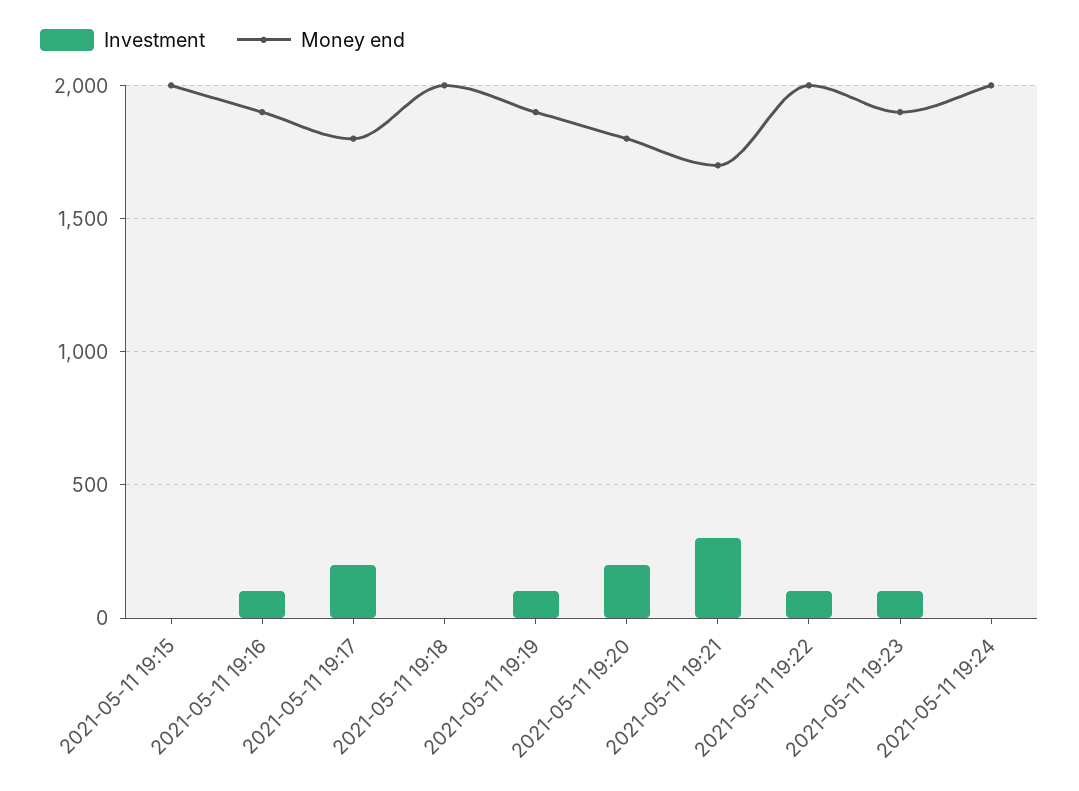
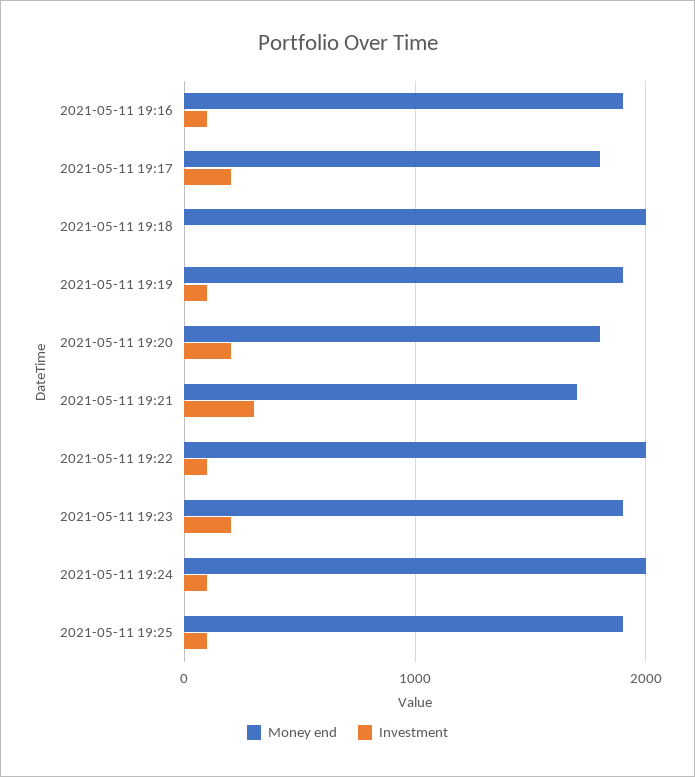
Investment, 2021-05-11 19:15: 0 -> none
Money end, 2021-05-11 19:15: 2000 -> none
Investment, 2021-05-11 19:23: 100 -> 200
Investment, 2021-05-11 19:24: 0 -> 100
Money end, 2021-05-11 19:25: none -> 1900
Investment, 2021-05-11 19:25: none -> 100

